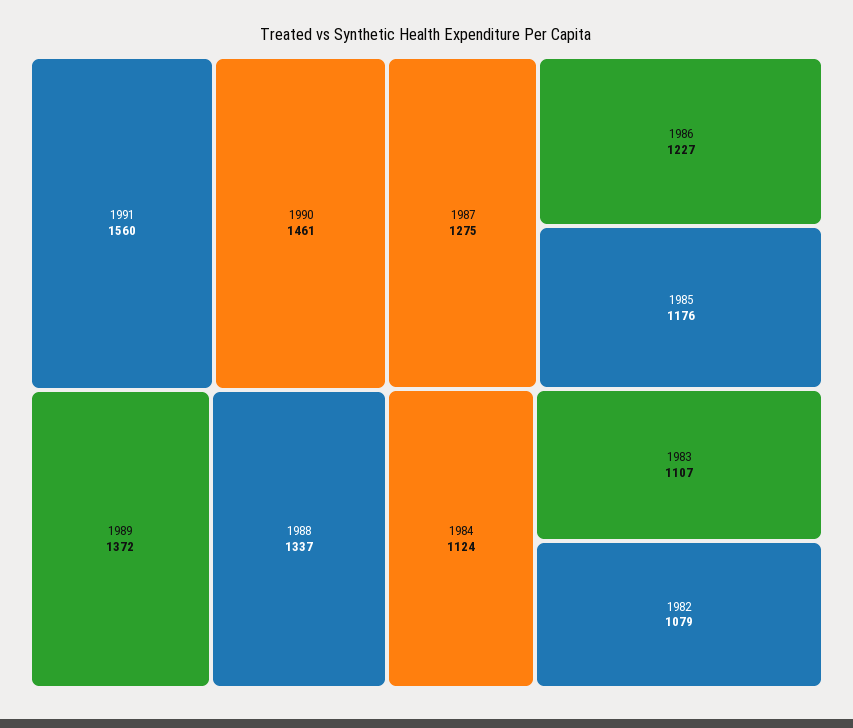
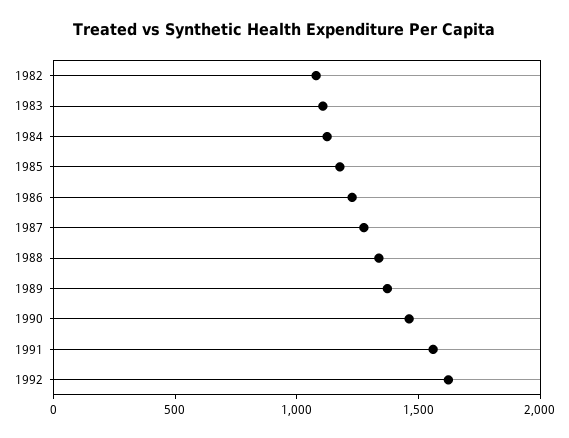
1992: none -> 1600

